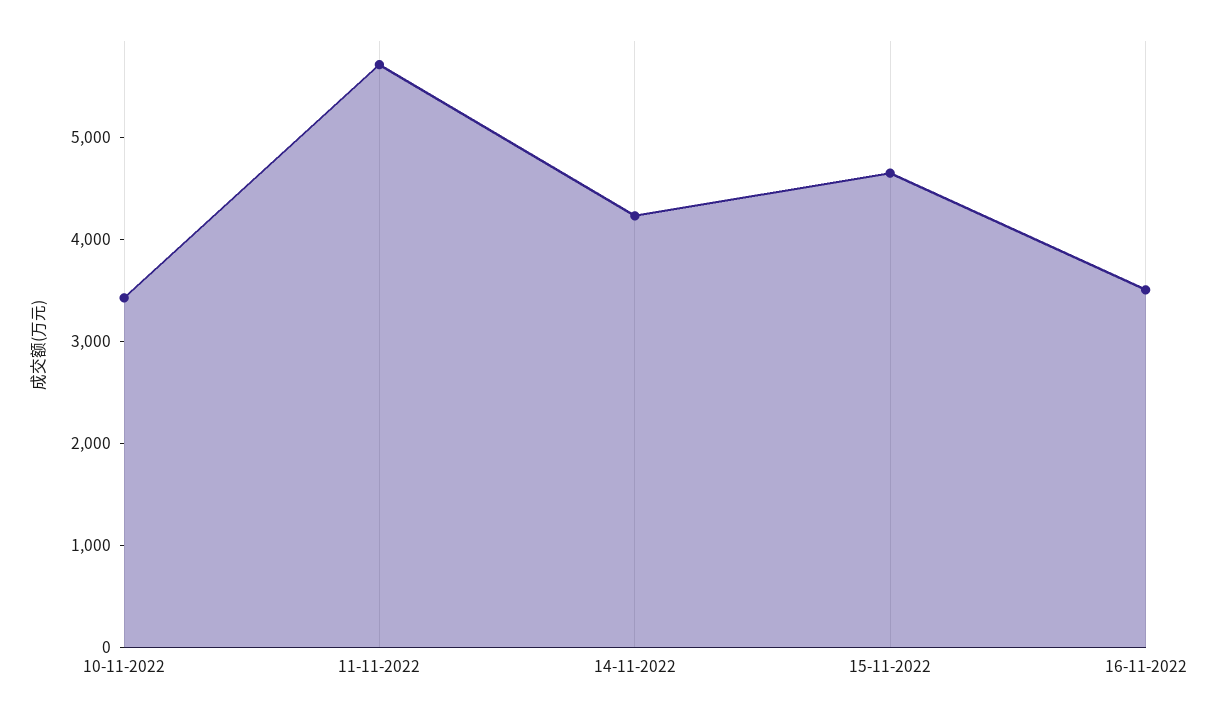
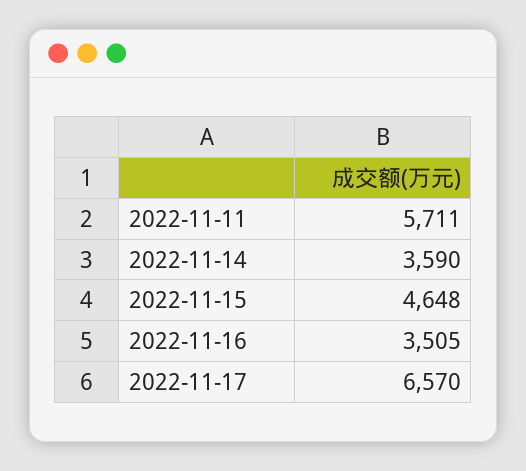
10-11-2022: 3400 -> none
14-11-2022: 4200 -> 3590
2022-11-17: none -> 6570

